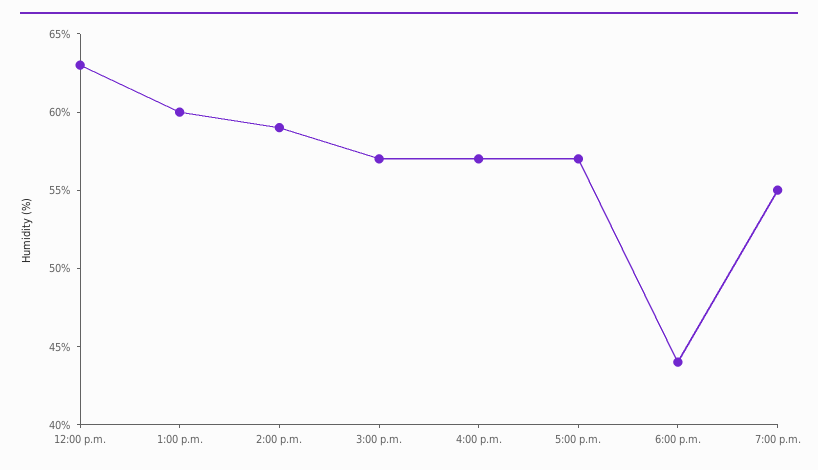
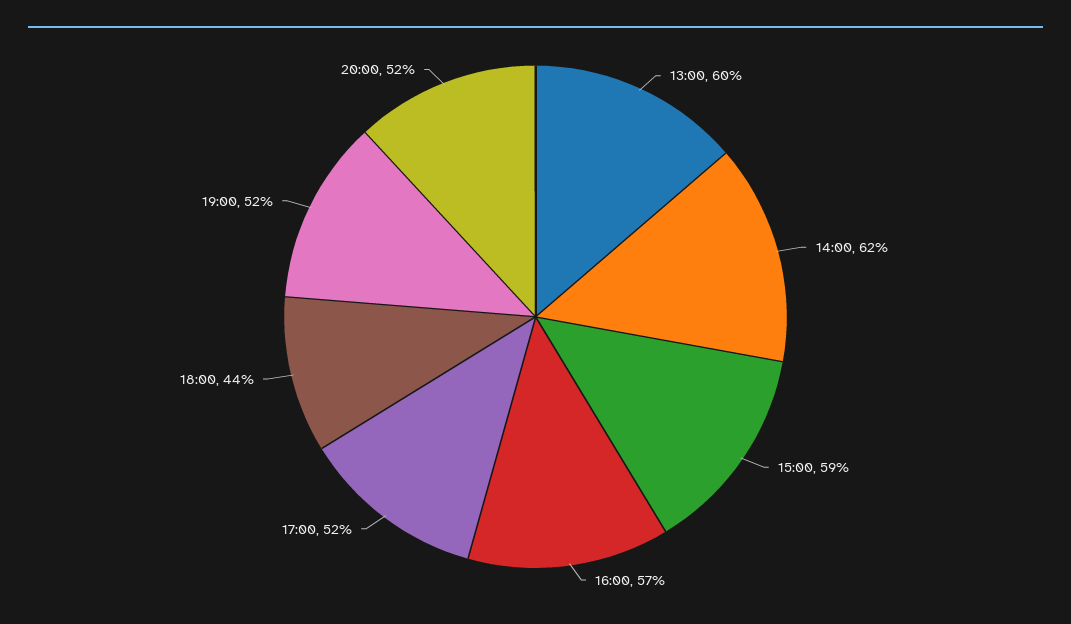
12:00 p.m.: 63 -> none
2:00 p.m.: 59 -> 62
3:00 p.m.: 57 -> 59
5:00 p.m.: 57 -> 52
7:00 p.m.: 55 -> 52
20:00: none -> 52

